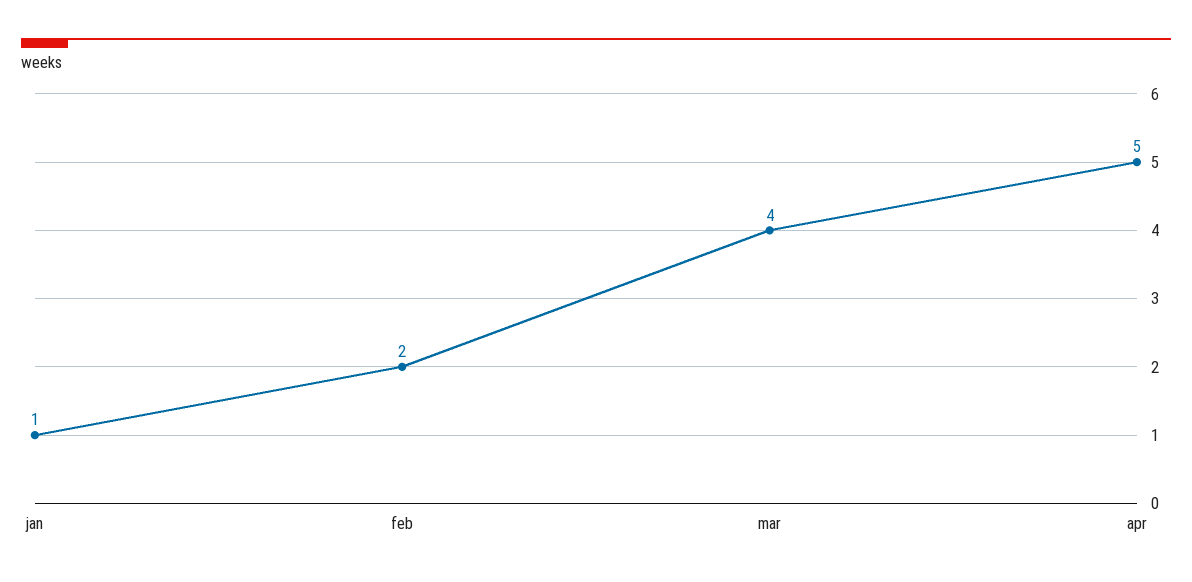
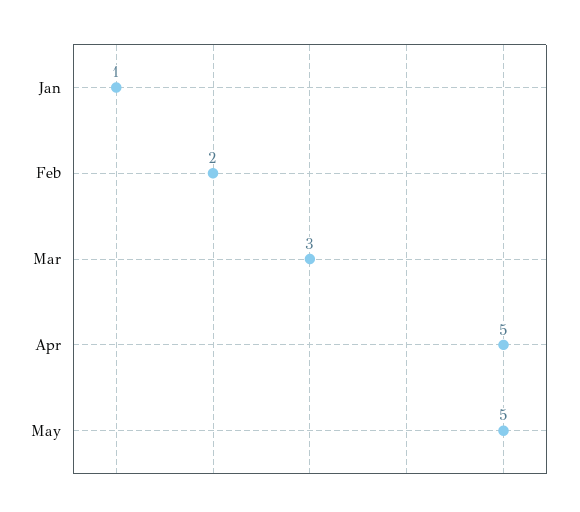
mar: 4 -> 3
May: none -> 5

